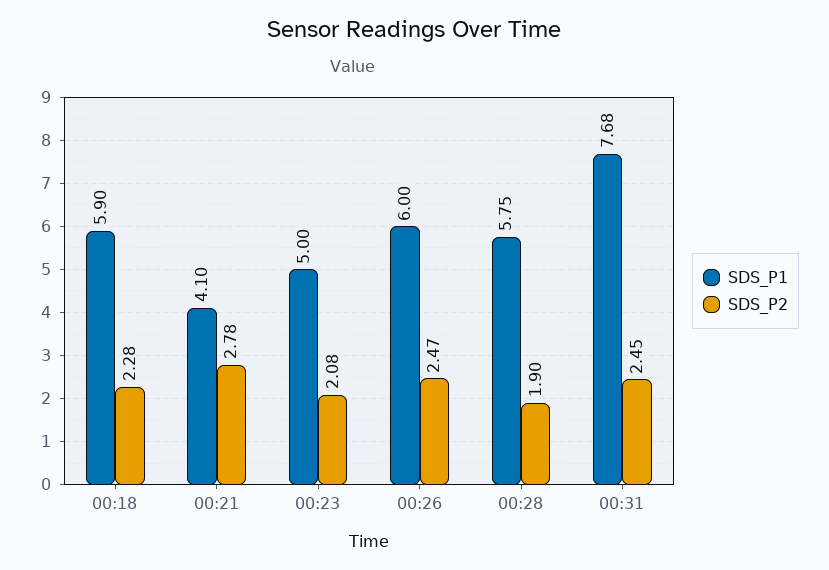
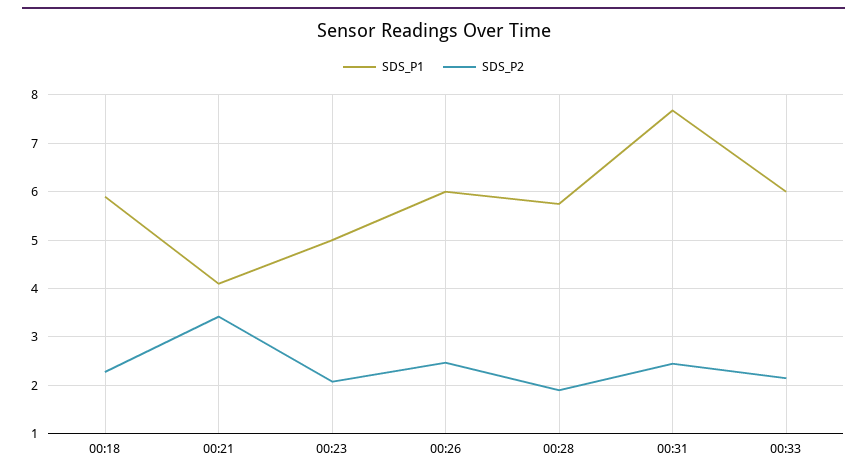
SDS_P2, 00:21: 2.78 -> 3.4
SDS_P1, 00:33: none -> 6
SDS_P2, 00:33: none -> 2.2

